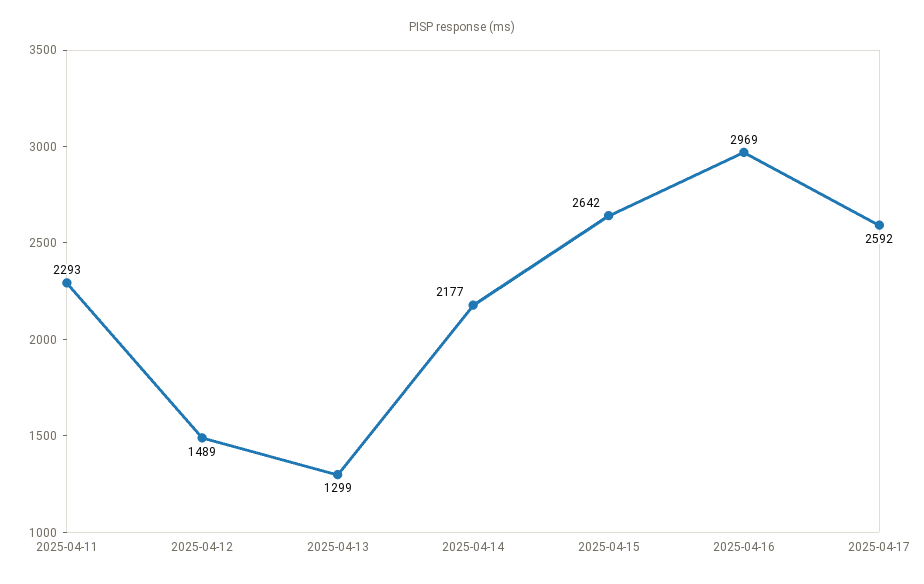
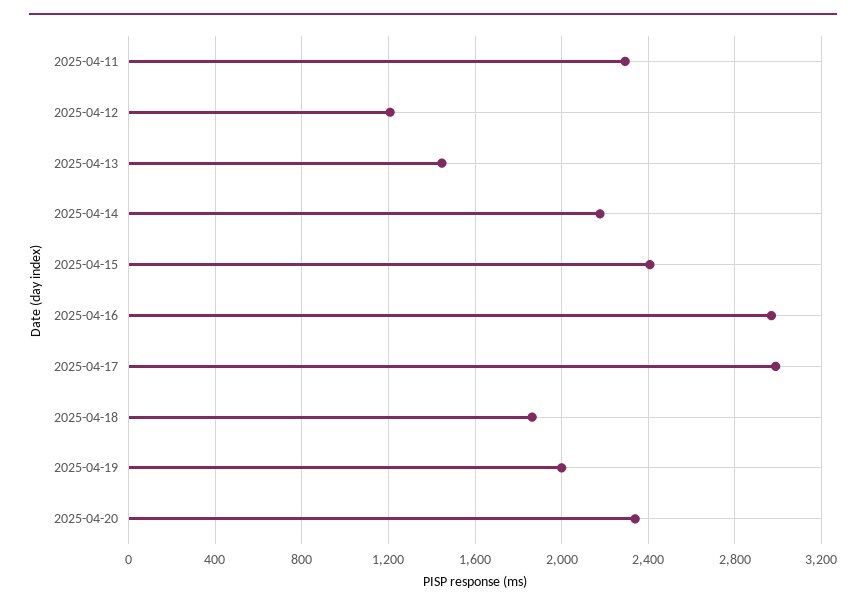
2025-04-12: 1489 -> 1200
2025-04-13: 1299 -> 1450
2025-04-15: 2642 -> 2400
2025-04-17: 2592 -> 3000
2025-04-18: none -> 1850
2025-04-19: none -> 2000
2025-04-20: none -> 2350

